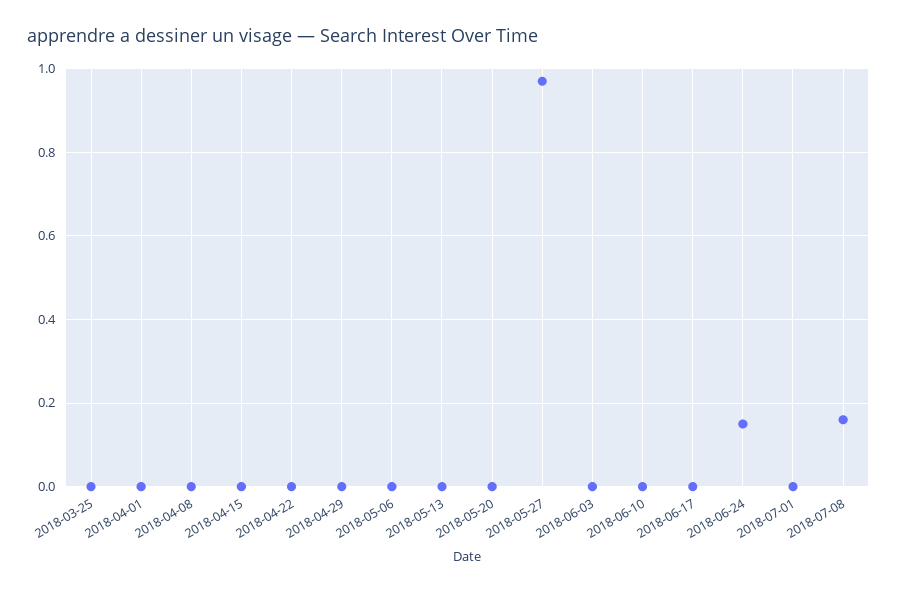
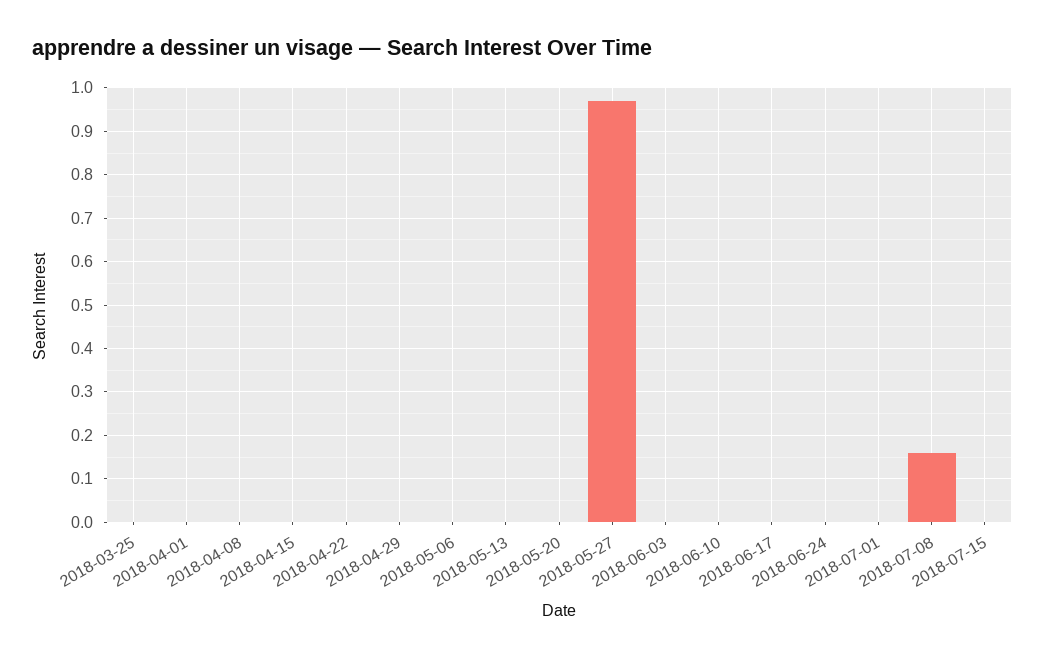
2018-06-24: 0.15 -> 0
2018-07-15: none -> 0

